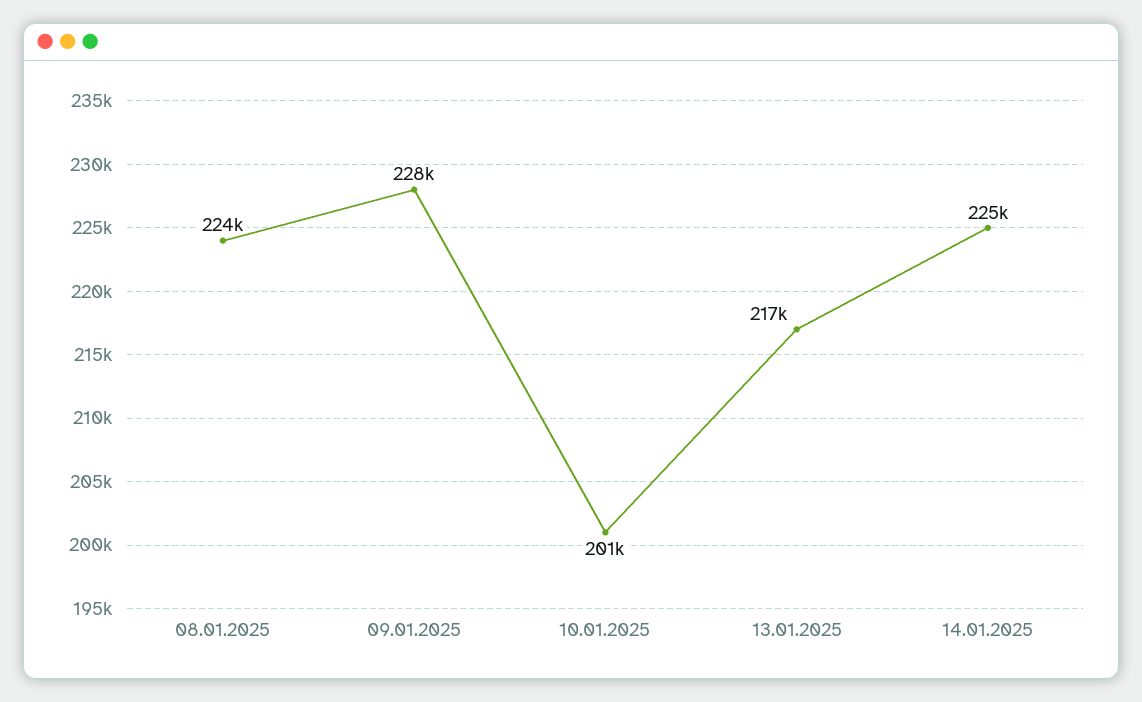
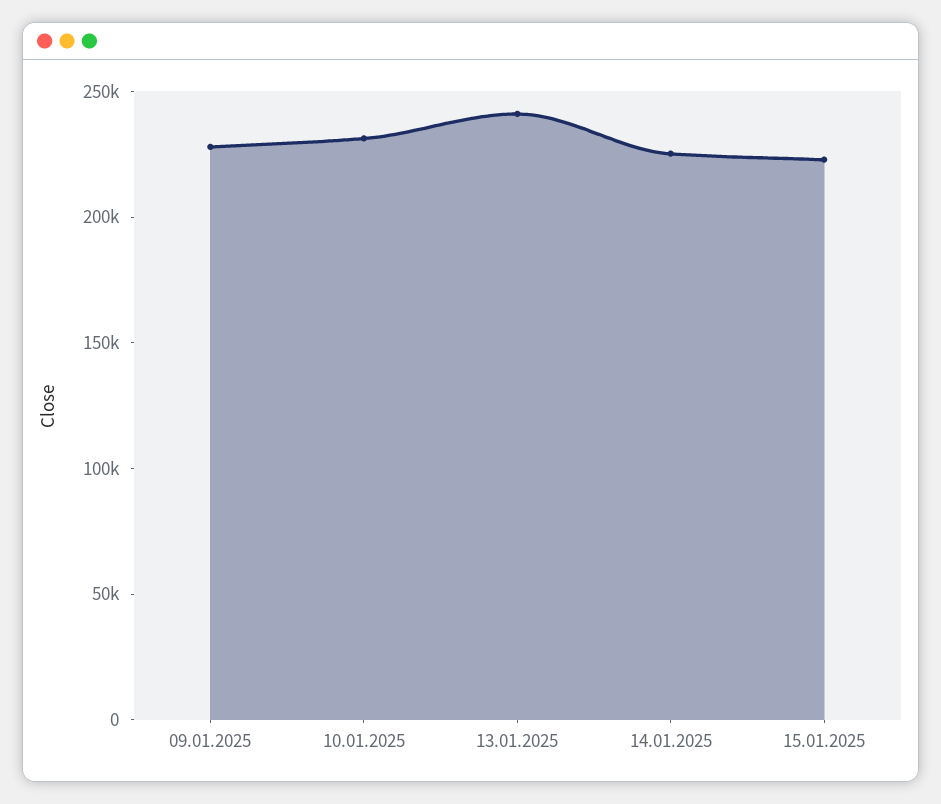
08.01.2025: 224000 -> none
10.01.2025: 201000 -> 230000
13.01.2025: 217000 -> 240000
15.01.2025: none -> 220000

